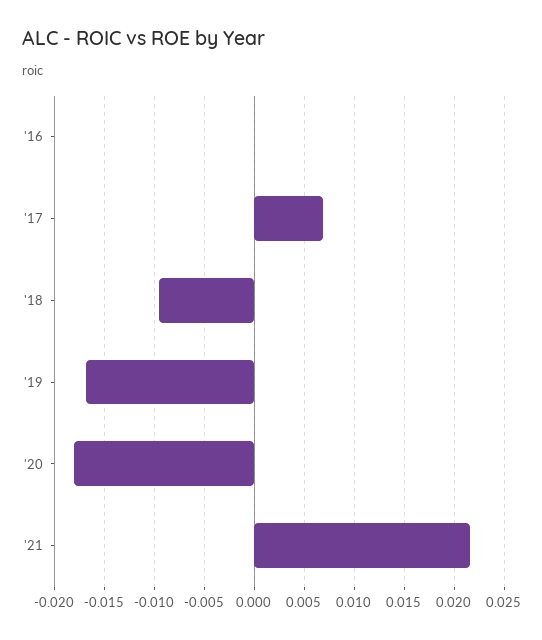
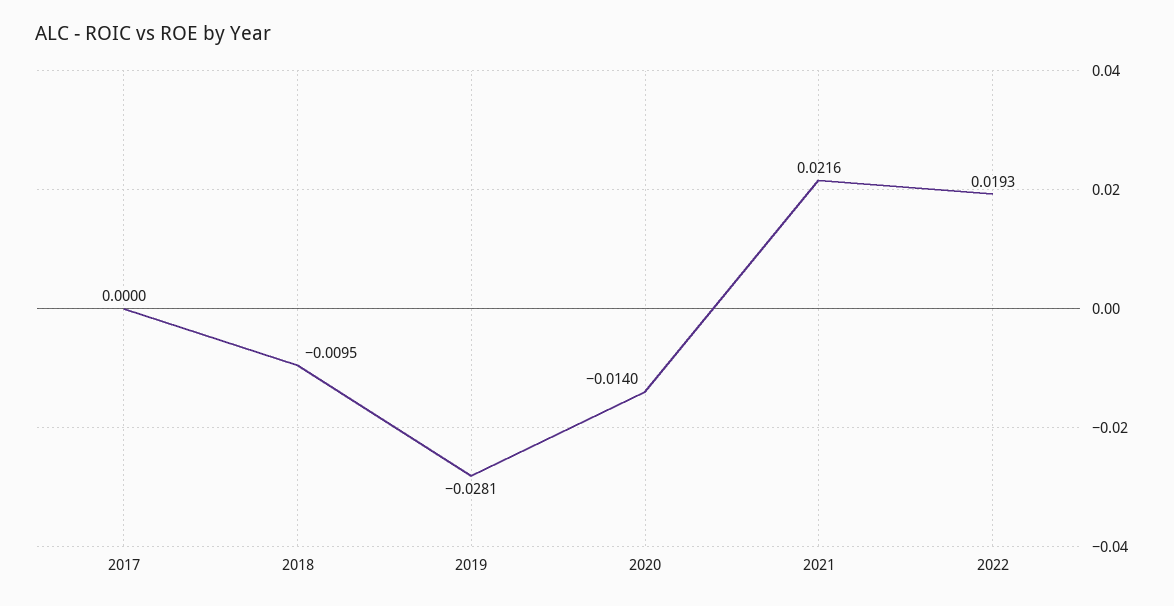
'16: 0 -> none
'17: 0.007 -> 0
'19: -0.017 -> -0.0281
'20: -0.018 -> -0.014
2022: none -> 0.0193

